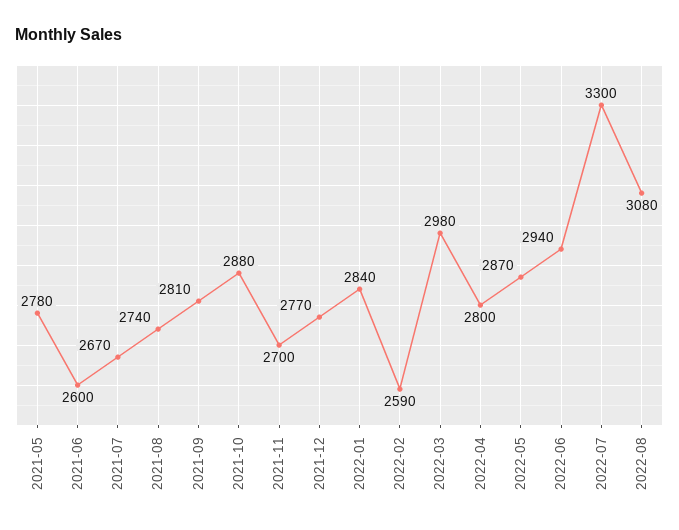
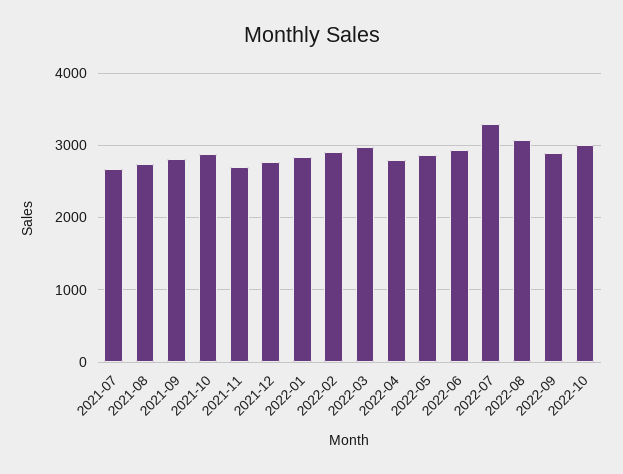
2021-05: 2780 -> none
2021-06: 2600 -> none
2022-02: 2590 -> 2900
2022-09: none -> 2900
2022-10: none -> 3000

